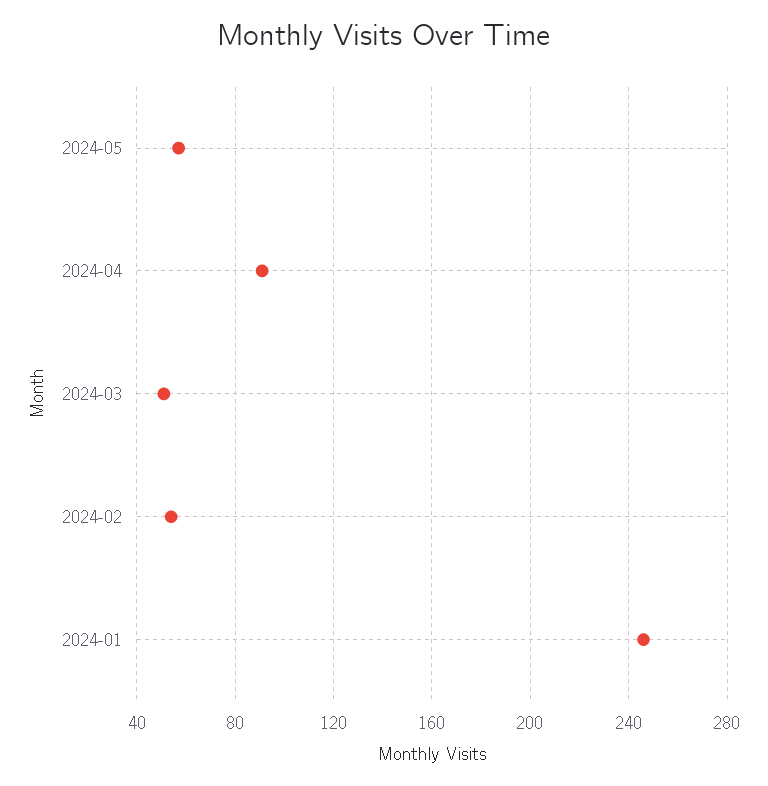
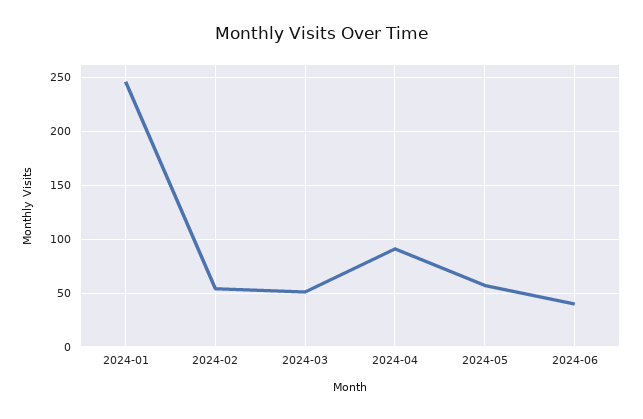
2024-06: none -> 40

